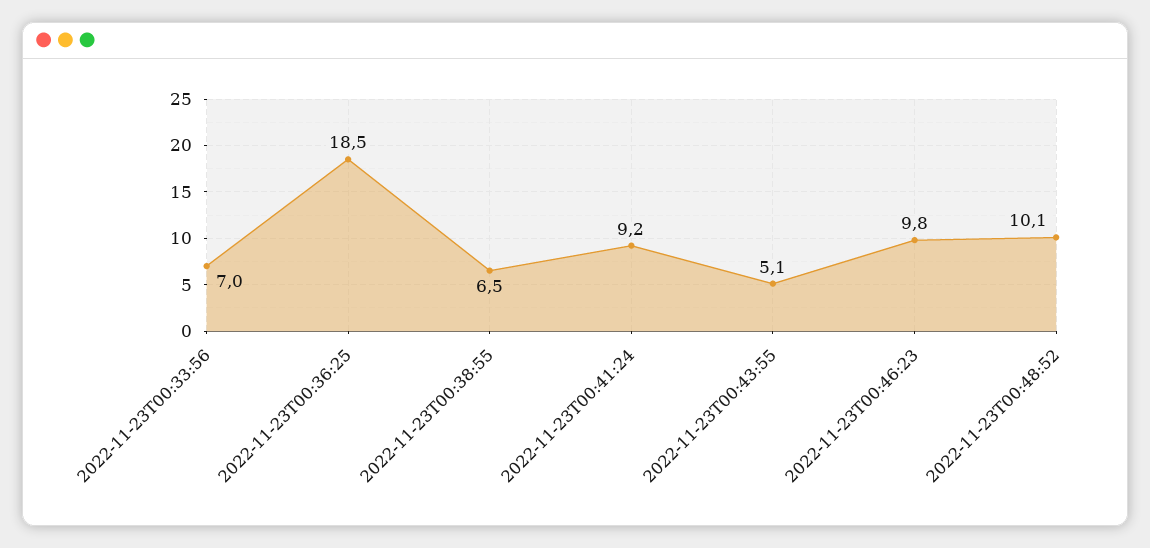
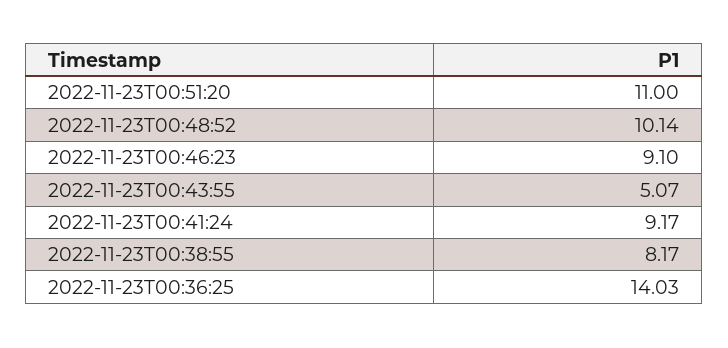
2022-11-23T00:33:56: 7 -> none
2022-11-23T00:36:25: 18.5 -> 14.03
2022-11-23T00:38:55: 6.5 -> 8.17
2022-11-23T00:46:23: 9.8 -> 9.1
2022-11-23T00:51:20: none -> 11

